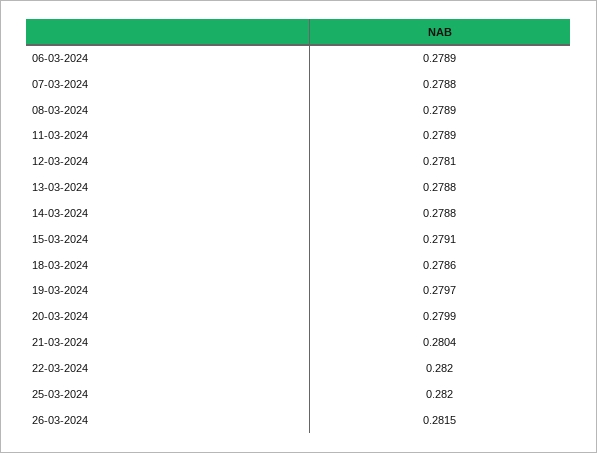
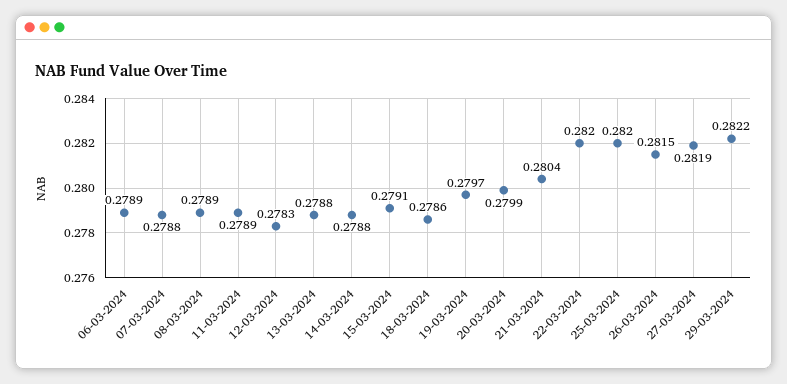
12-03-2024: 0.2781 -> 0.2783
27-03-2024: none -> 0.2819
29-03-2024: none -> 0.2822

